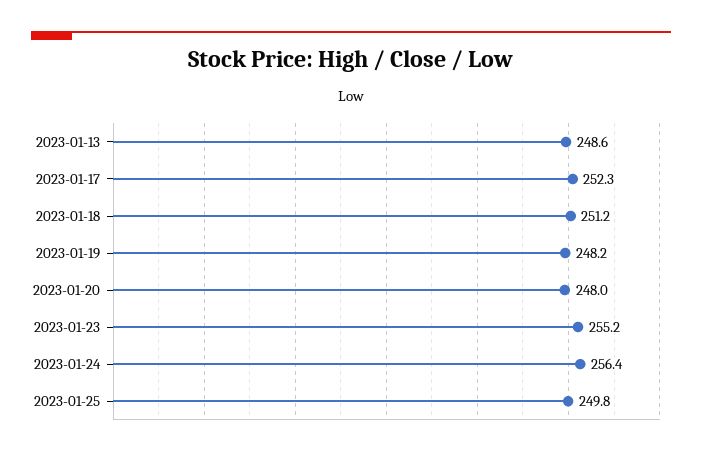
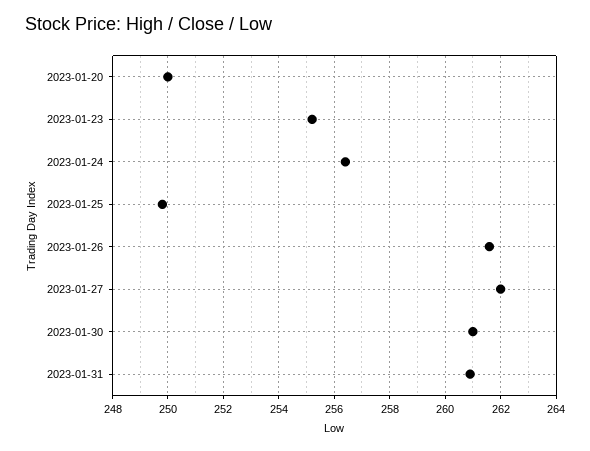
2023-01-13: 248.6 -> none
2023-01-17: 252.3 -> none
2023-01-18: 251.2 -> none
2023-01-19: 248.2 -> none
2023-01-20: 248 -> 250
2023-01-26: none -> 261.5
2023-01-27: none -> 262
2023-01-30: none -> 261
2023-01-31: none -> 261

